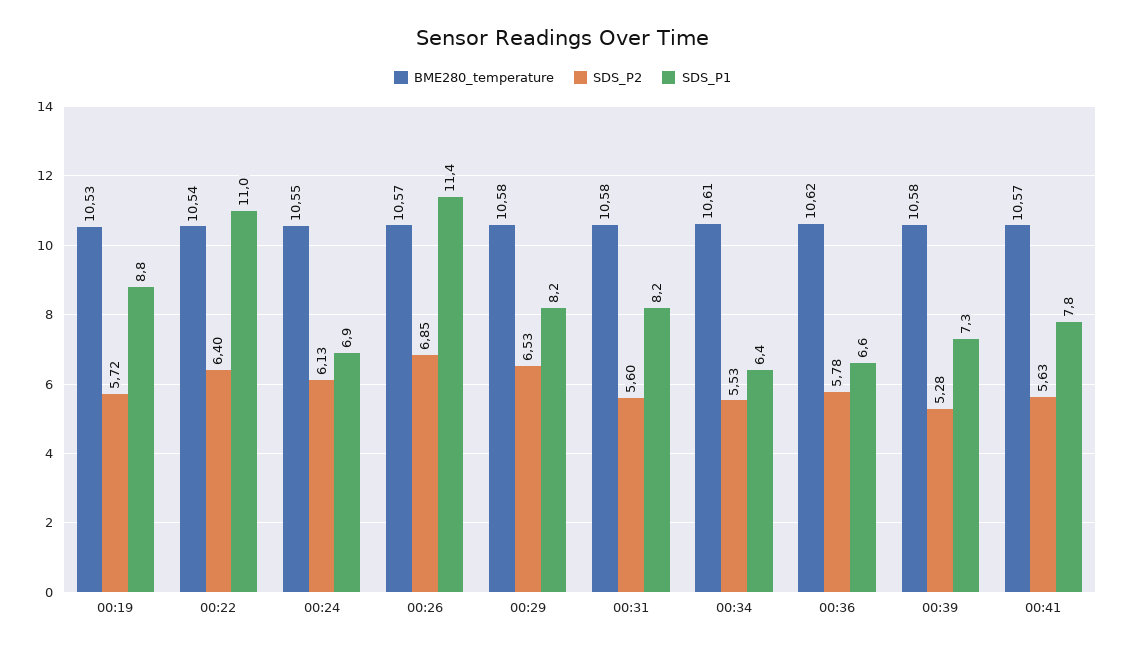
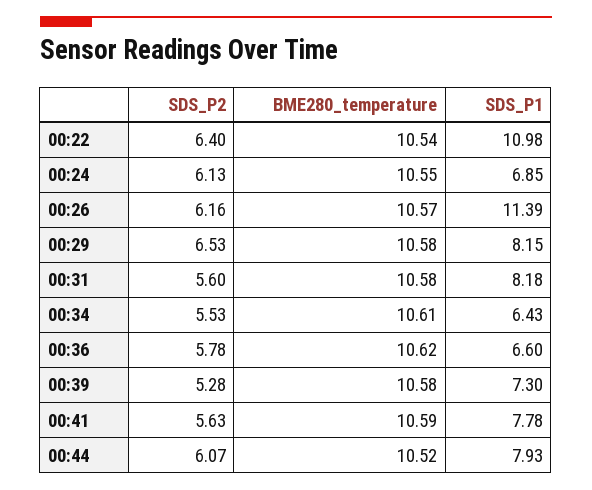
BME280_temperature, 00:19: 10.53 -> none
SDS_P2, 00:19: 5.72 -> none
SDS_P1, 00:19: 8.8 -> none
SDS_P2, 00:26: 6.85 -> 6.16
BME280_temperature, 00:41: 10.57 -> 10.59
SDS_P2, 00:44: none -> 6.07
BME280_temperature, 00:44: none -> 10.52
SDS_P1, 00:44: none -> 7.93

